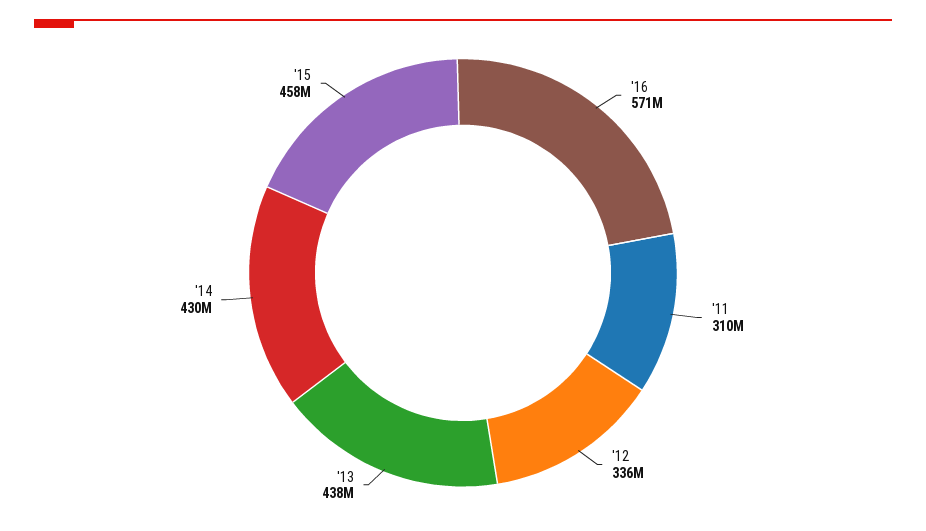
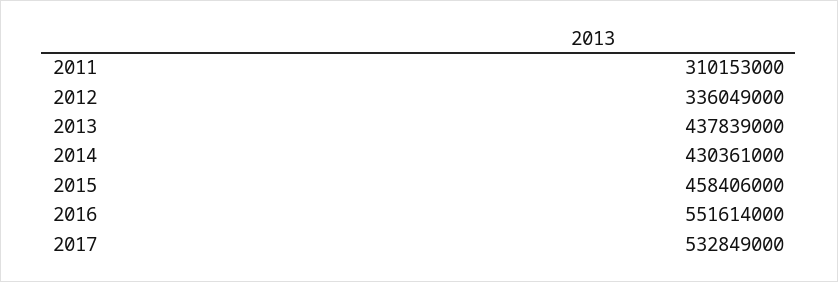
'16: 571000000 -> 551614000
2017: none -> 532849000

